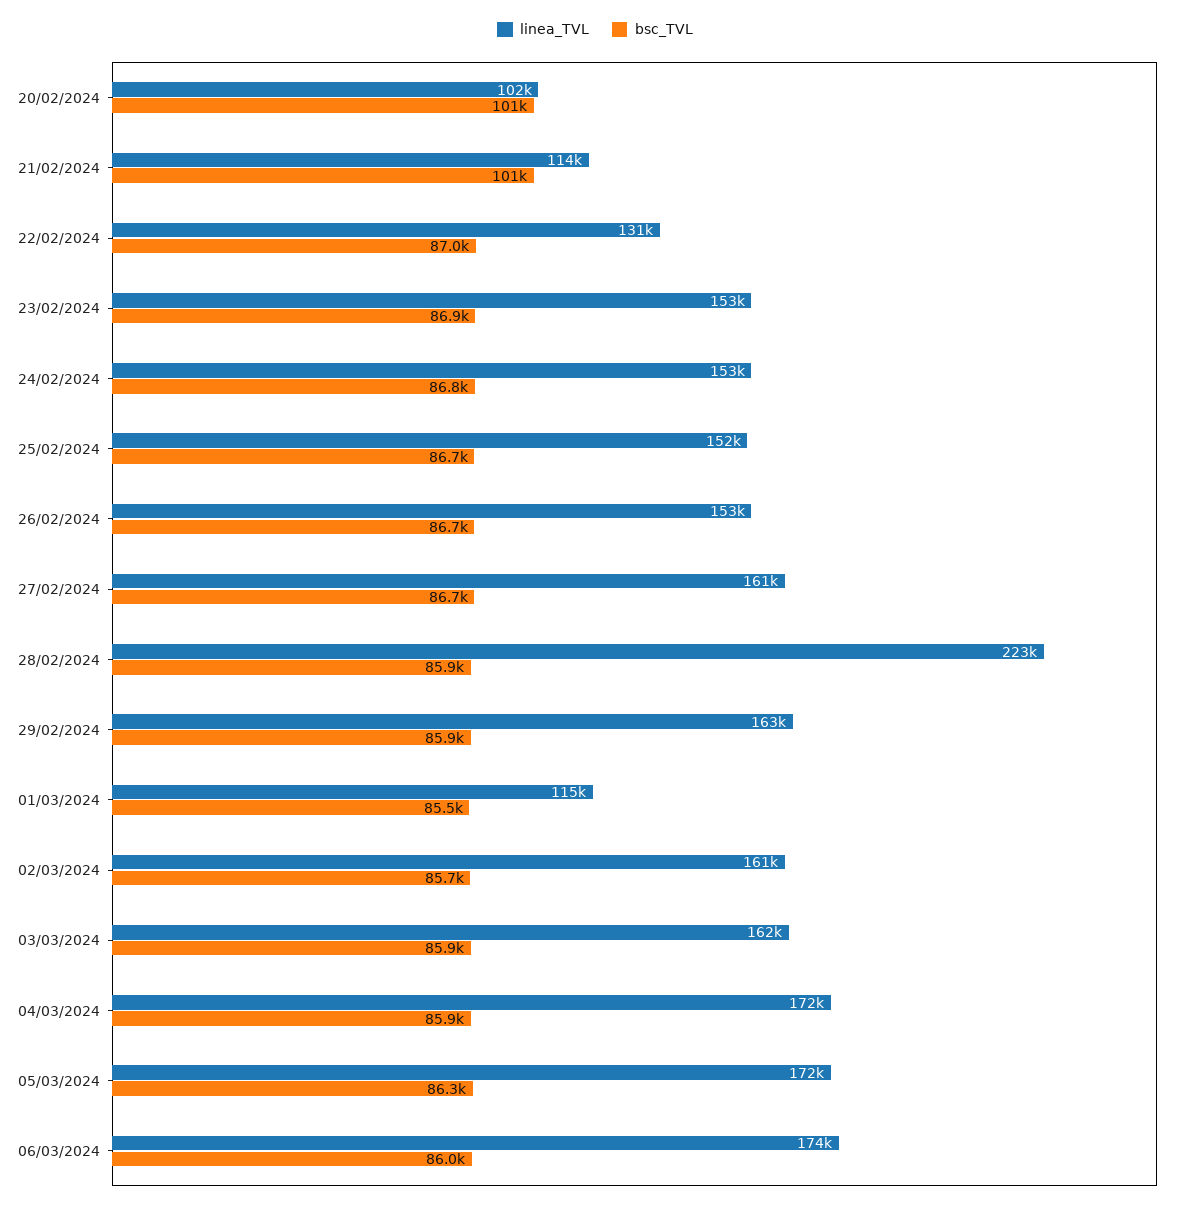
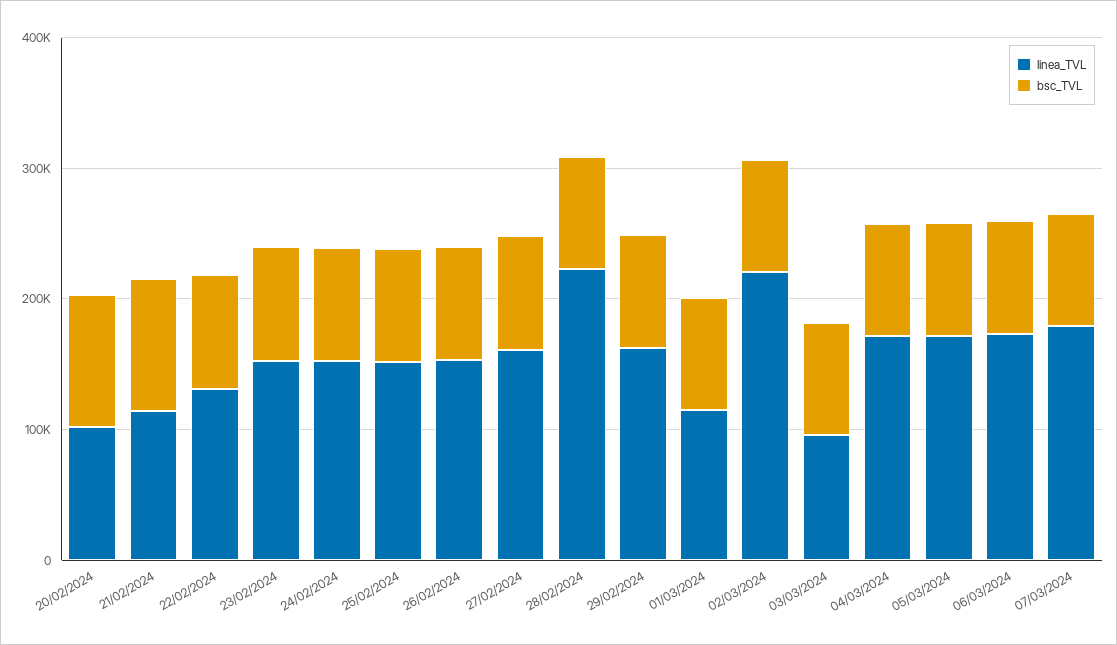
linea_TVL, 02/03/2024: 161000 -> 220000
linea_TVL, 03/03/2024: 162000 -> 100000
linea_TVL, 07/03/2024: none -> 180000
bsc_TVL, 07/03/2024: none -> 80000

